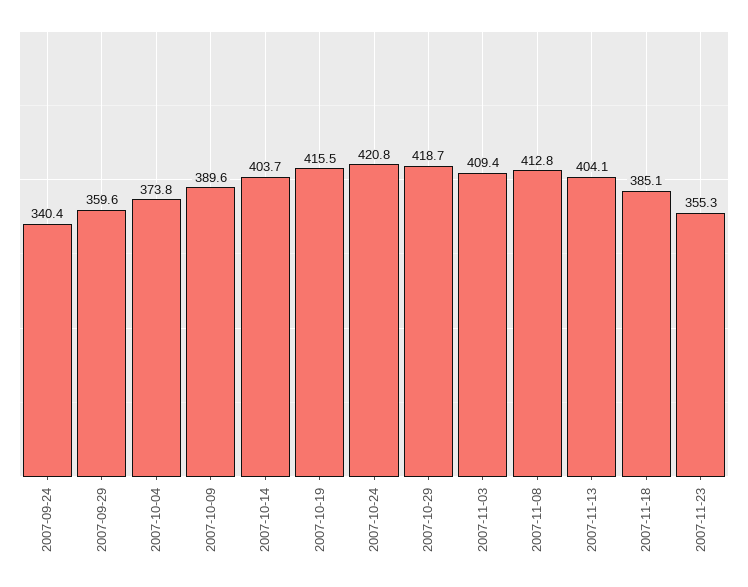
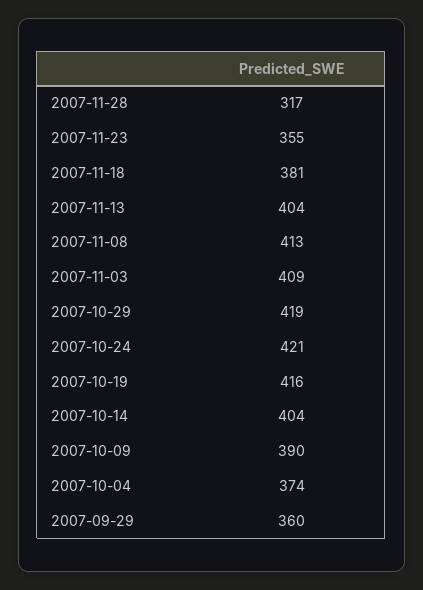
2007-09-24: 340.4 -> none
2007-11-18: 385.1 -> 381
2007-11-28: none -> 317

